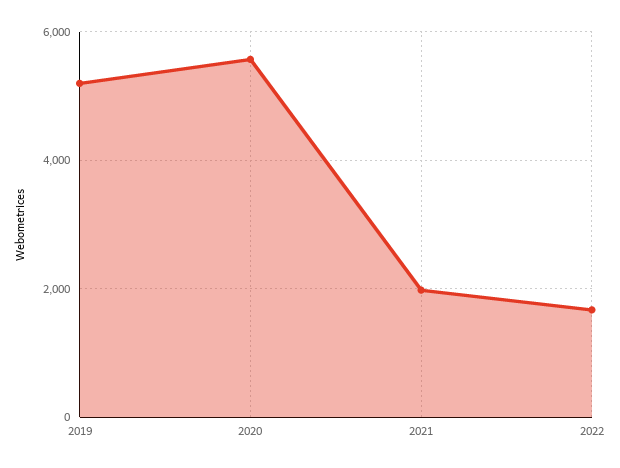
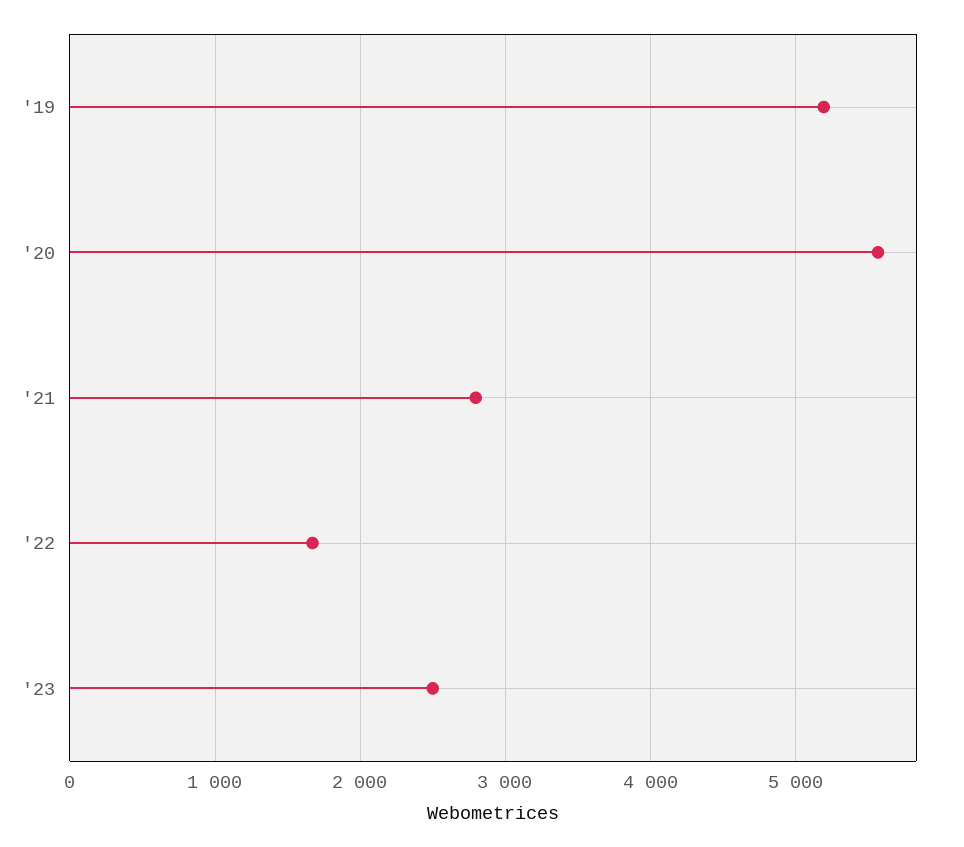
2021: 2000 -> 2800
'23: none -> 2500

